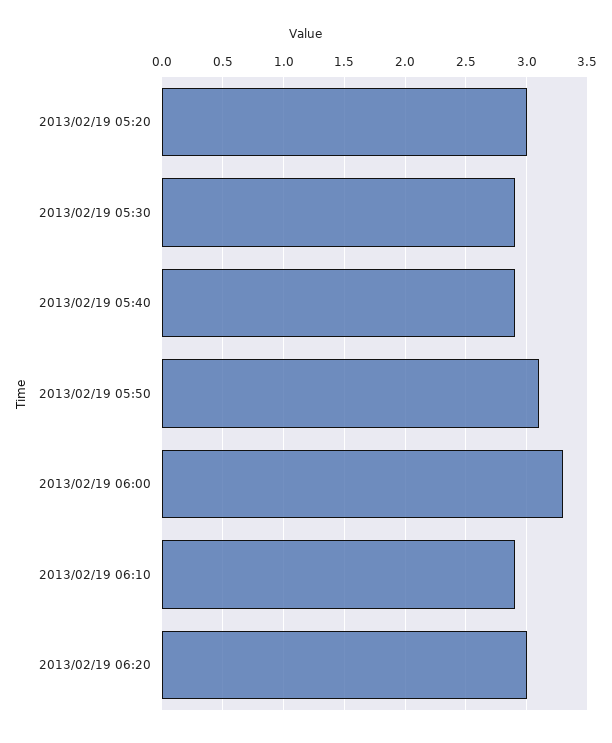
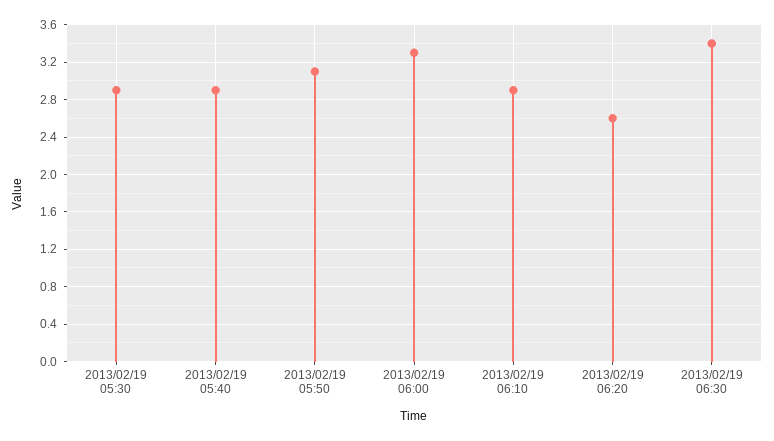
2013/02/19 05:20: 3 -> none
2013/02/19 06:20: 3 -> 2.6
2013/02/19 06:30: none -> 3.4

